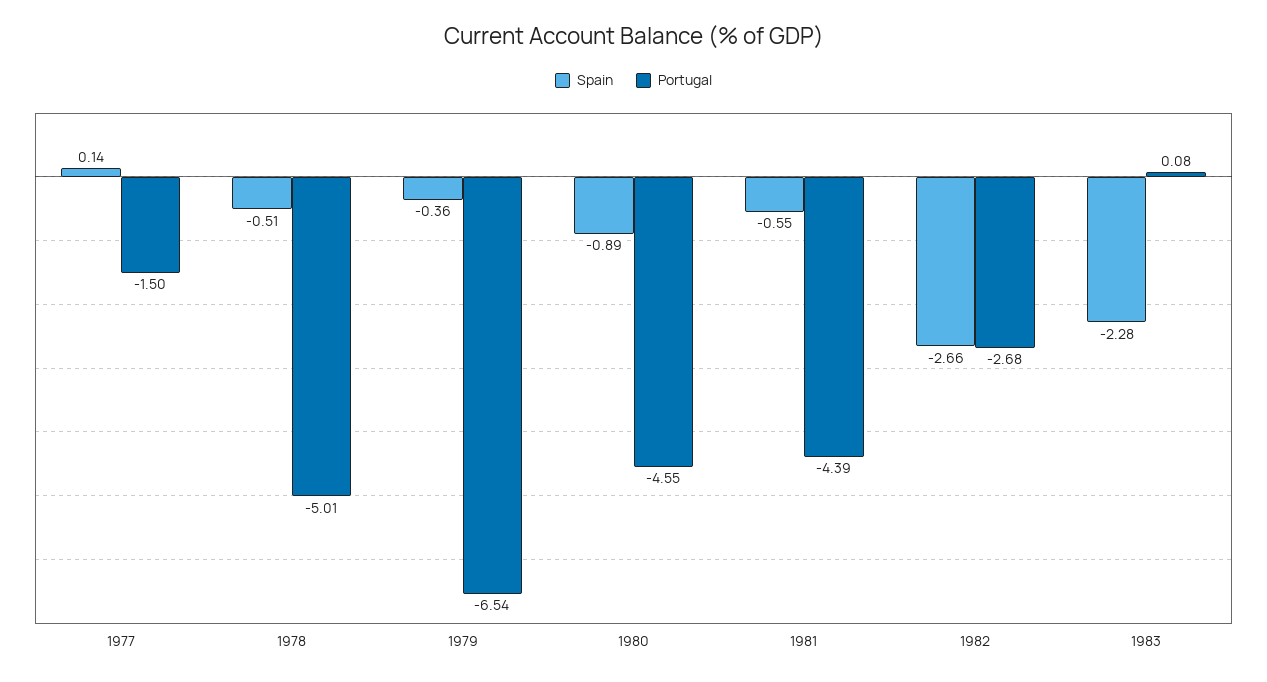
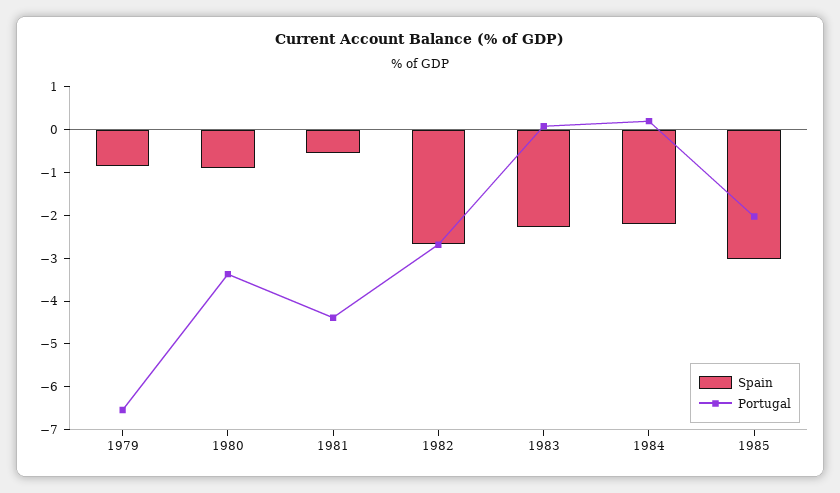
Spain, 1977: 0.14 -> none
Portugal, 1977: -1.5 -> none
Spain, 1978: -0.51 -> none
Portugal, 1978: -5.01 -> none
Spain, 1979: -0.36 -> -0.8
Portugal, 1980: -4.55 -> -3.4
Spain, 1984: none -> -2.2
Portugal, 1984: none -> 0.2
Spain, 1985: none -> -3
Portugal, 1985: none -> -2

